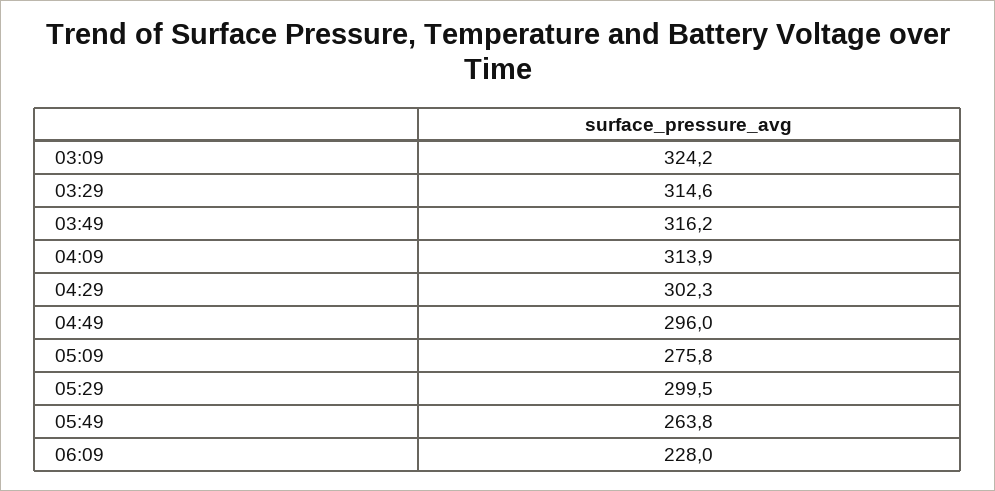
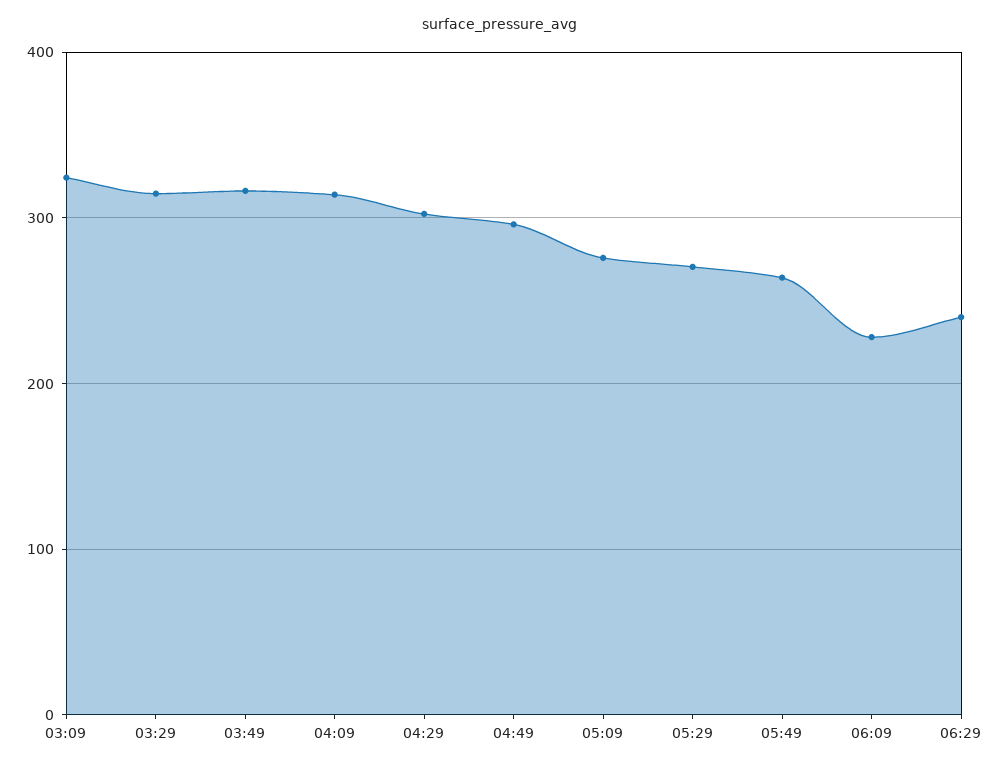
05:29: 299.5 -> 270
06:29: none -> 240

